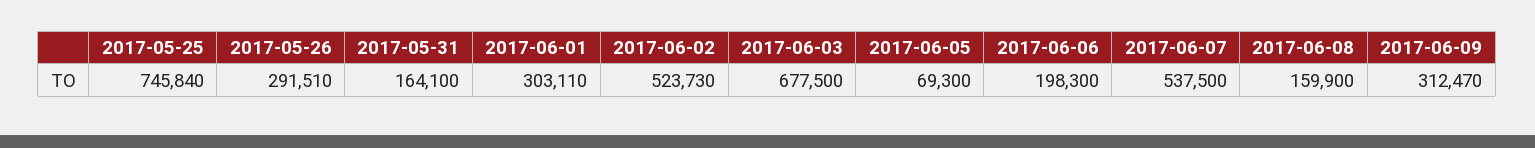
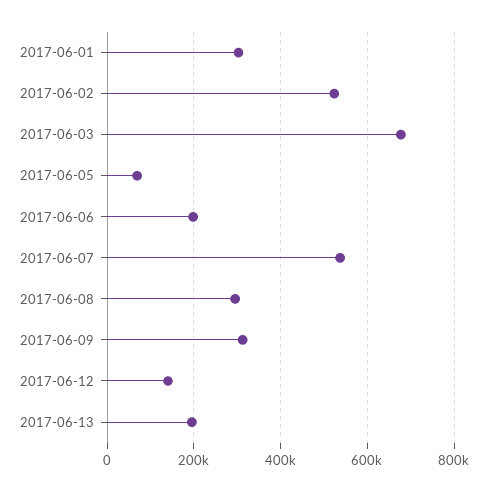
2017-05-25: 745840 -> none
2017-05-26: 291510 -> none
2017-05-31: 164100 -> none
2017-06-08: 159900 -> 300000
2017-06-12: none -> 140000
2017-06-13: none -> 200000

